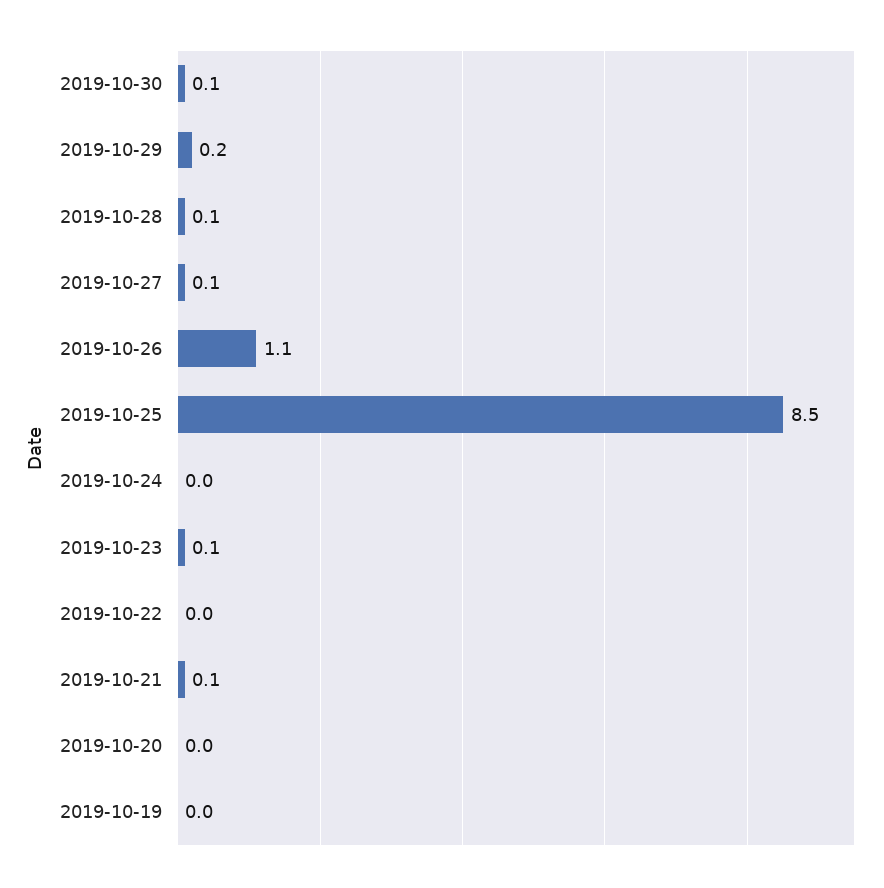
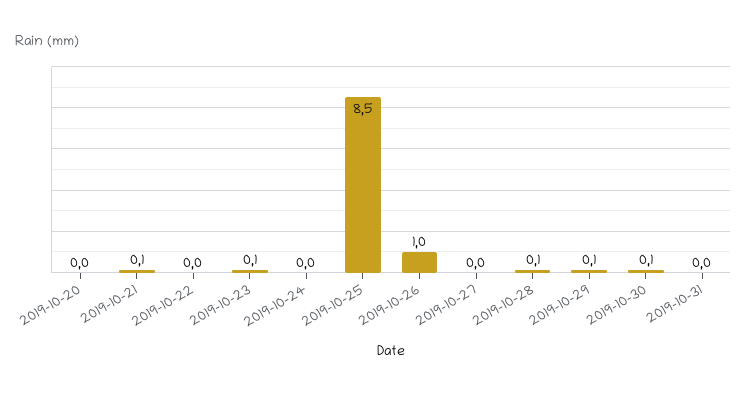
2019-10-29: 0.2 -> 0.1
2019-10-27: 0.1 -> 0
2019-10-26: 1.1 -> 1
2019-10-19: 0 -> none
2019-10-31: none -> 0

